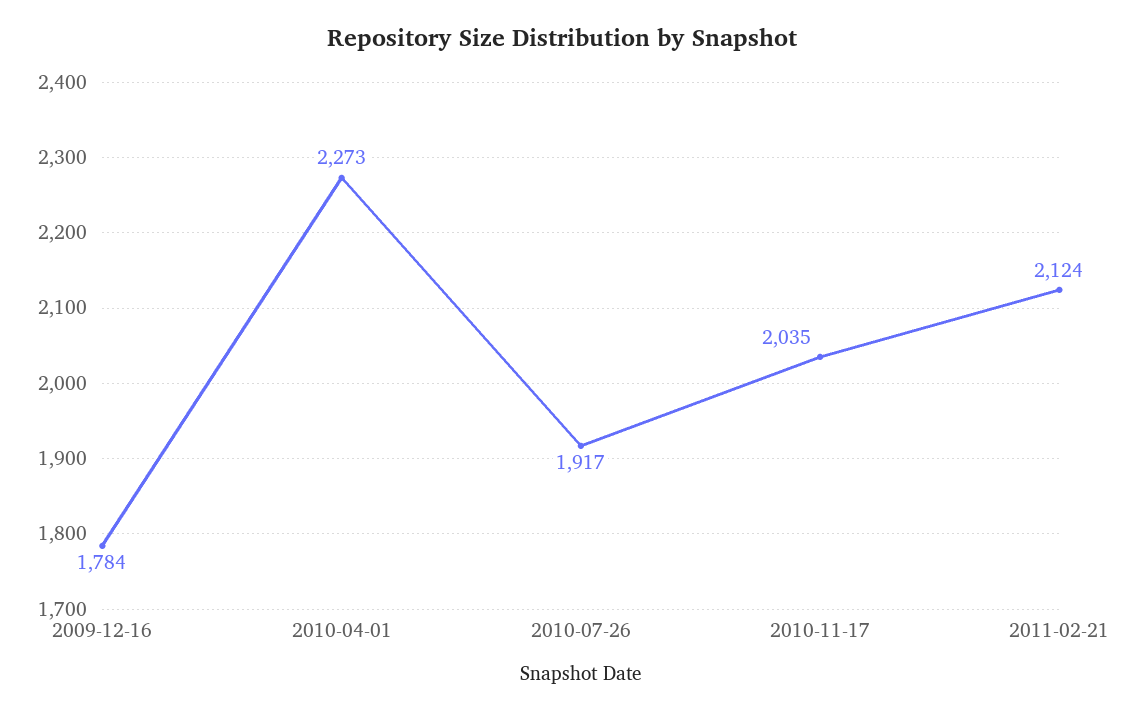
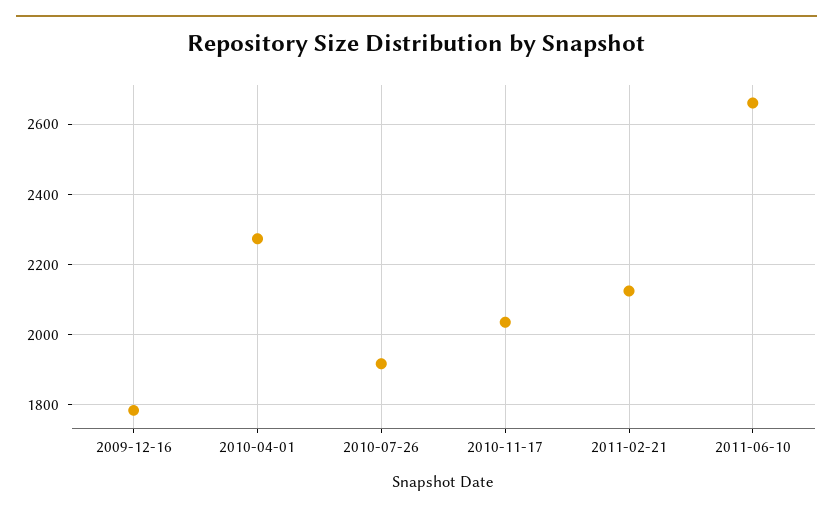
2011-06-10: none -> 2660

